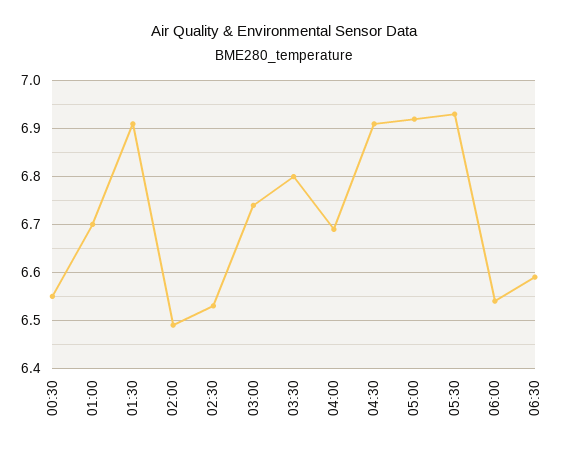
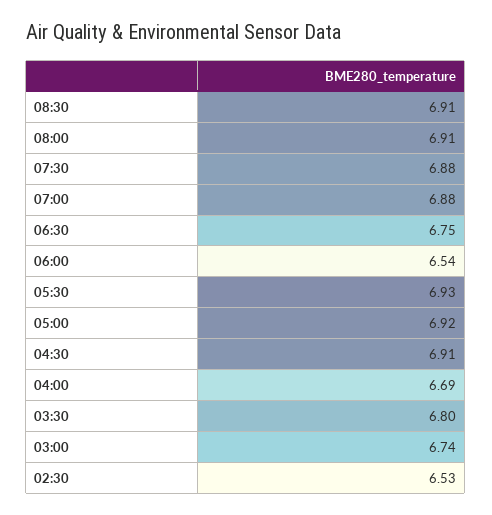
00:30: 6.55 -> none
01:00: 6.7 -> none
01:30: 6.9 -> none
02:00: 6.5 -> none
06:30: 6.6 -> 6.75
08:30: none -> 6.91
08:00: none -> 6.91
07:30: none -> 6.88
07:00: none -> 6.88

